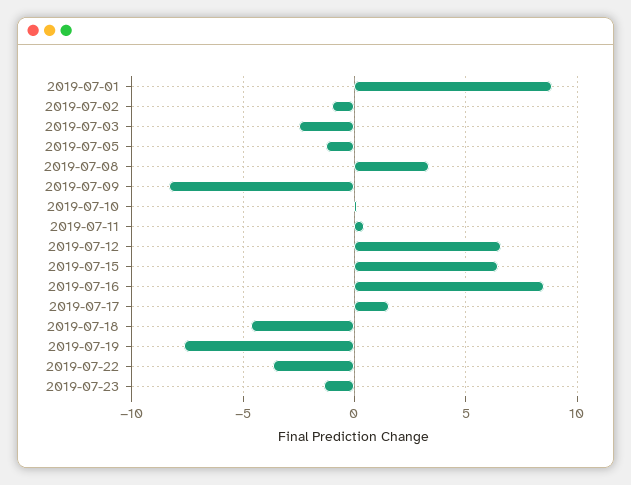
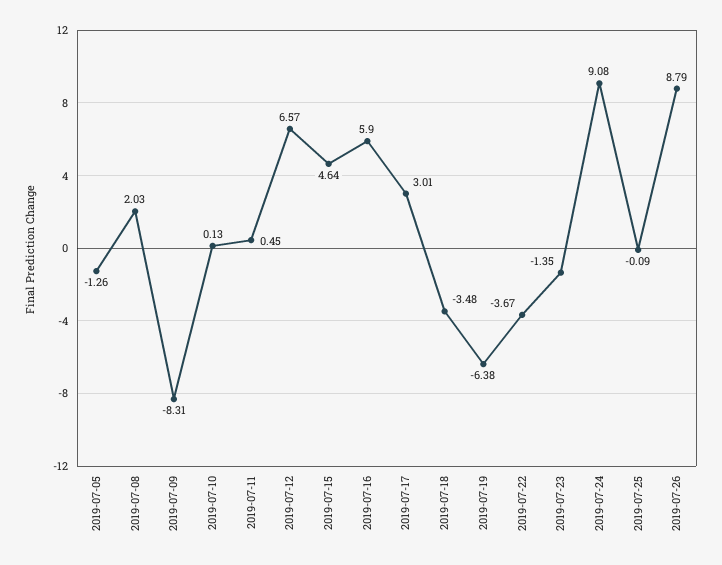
2019-07-01: 9 -> none
2019-07-02: -1 -> none
2019-07-03: -2.5 -> none
2019-07-08: 3.5 -> 2.03
2019-07-15: 6.5 -> 4.64
2019-07-16: 8.5 -> 5.9
2019-07-17: 1.5 -> 3.01
2019-07-18: -4.5 -> -3.48
2019-07-19: -7.5 -> -6.38
2019-07-24: none -> 9.08
2019-07-25: none -> -0.09
2019-07-26: none -> 8.79

